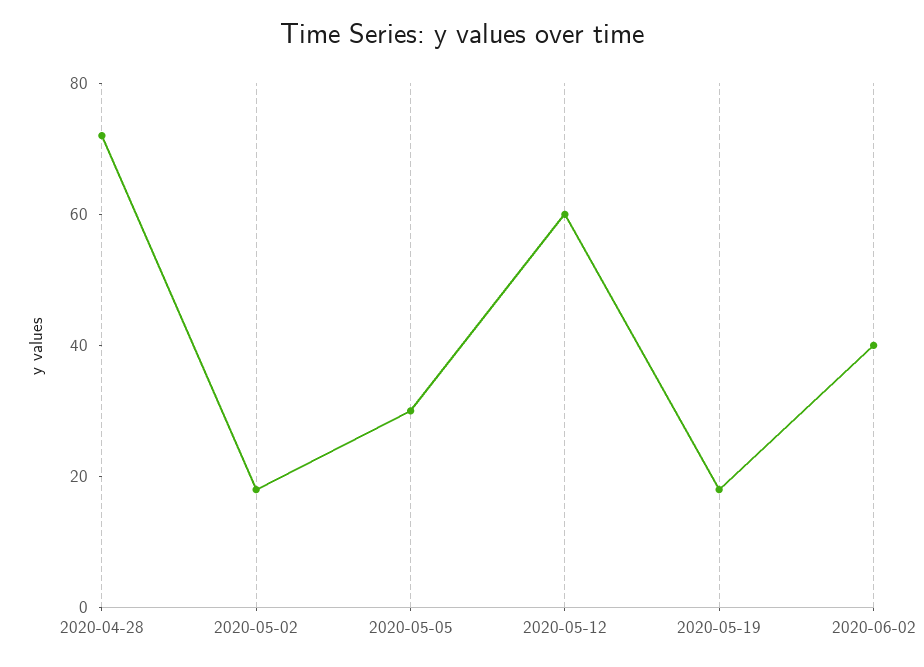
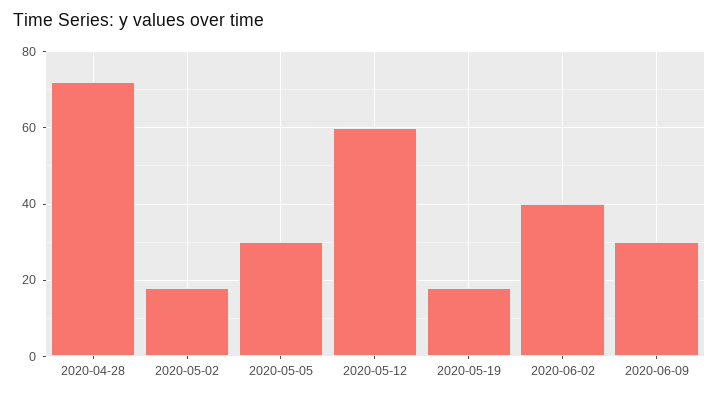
2020-06-09: none -> 30

